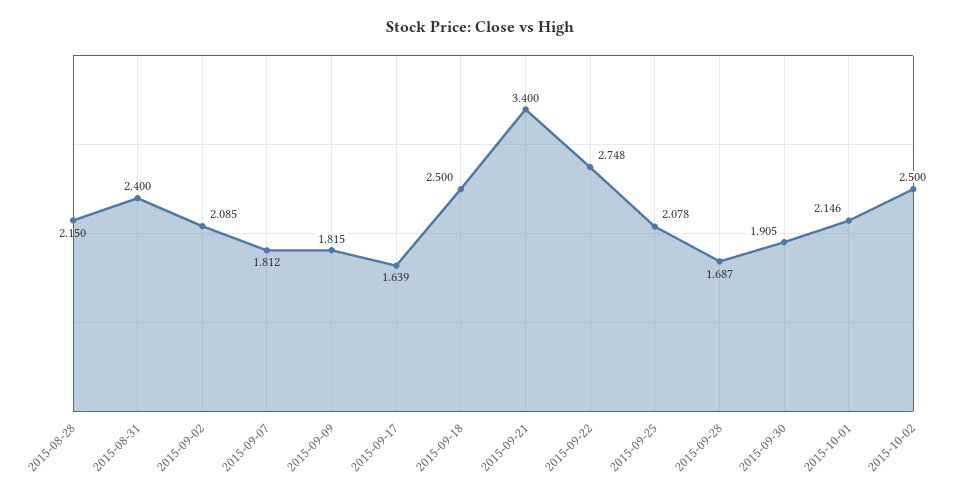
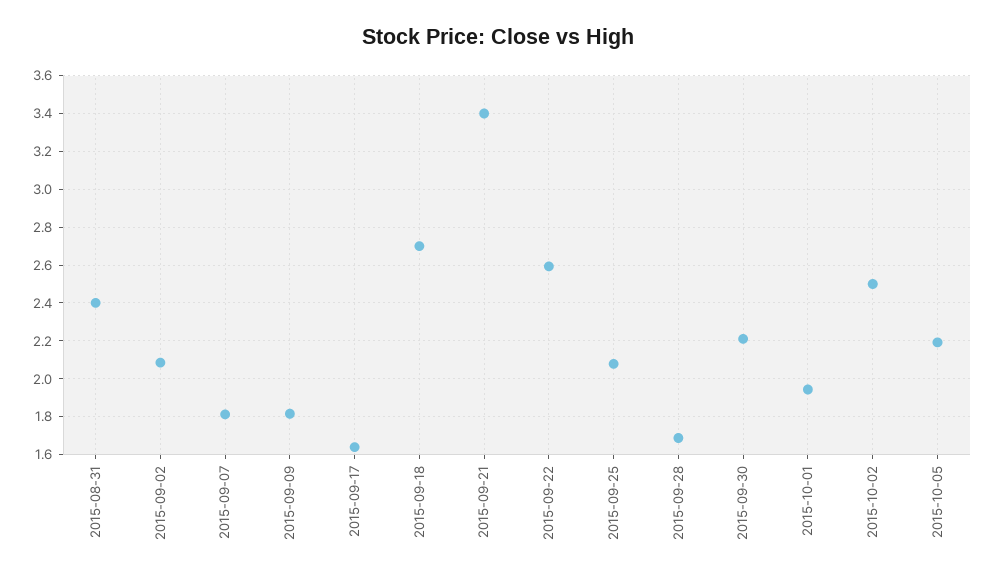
2015-08-28: 2.15 -> none
2015-09-18: 2.5 -> 2.7
2015-09-22: 2.748 -> 2.6
2015-09-30: 1.905 -> 2.2
2015-10-01: 2.146 -> 1.95
2015-10-05: none -> 2.2

